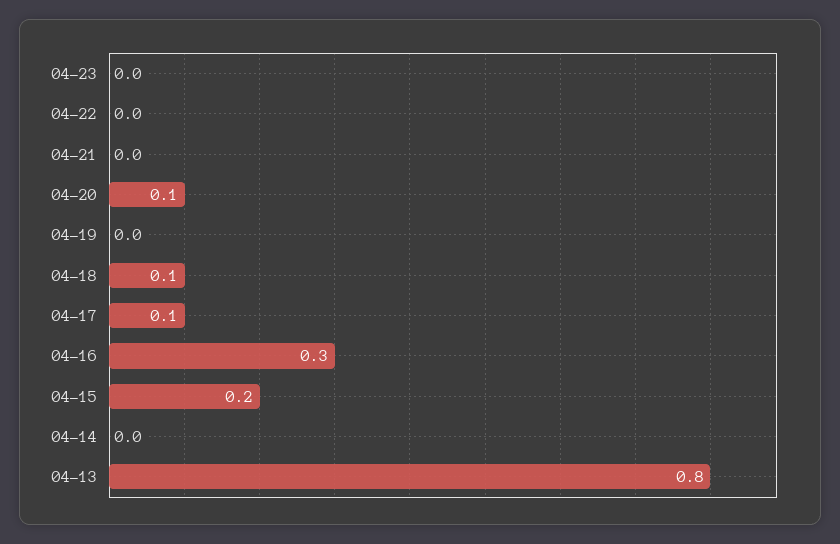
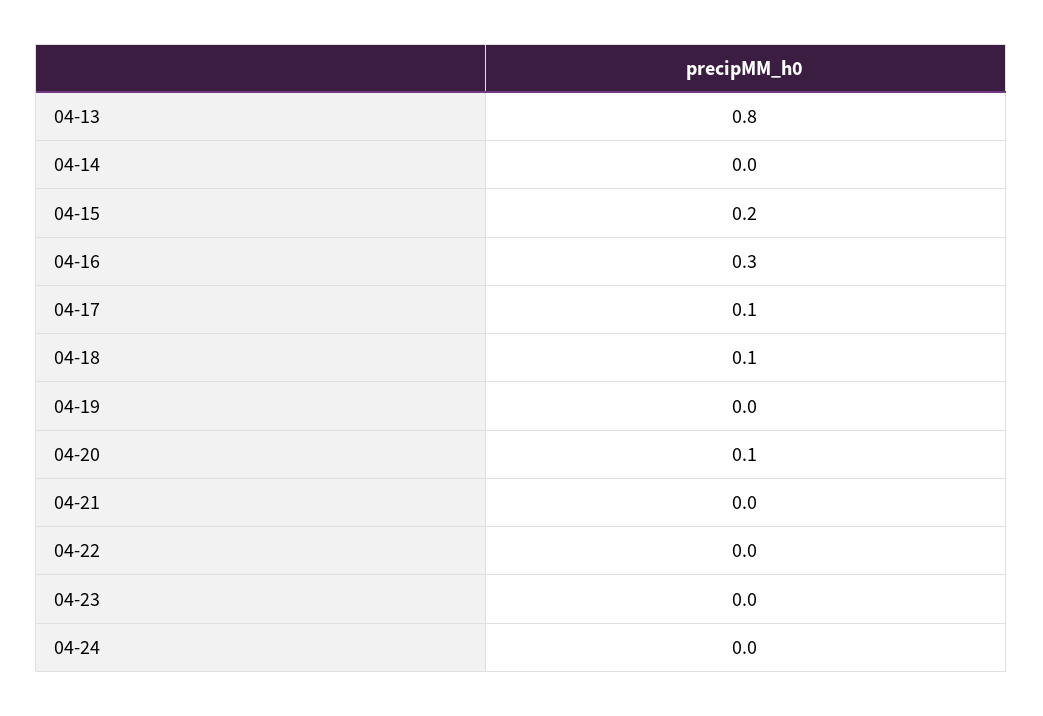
04-24: none -> 0

